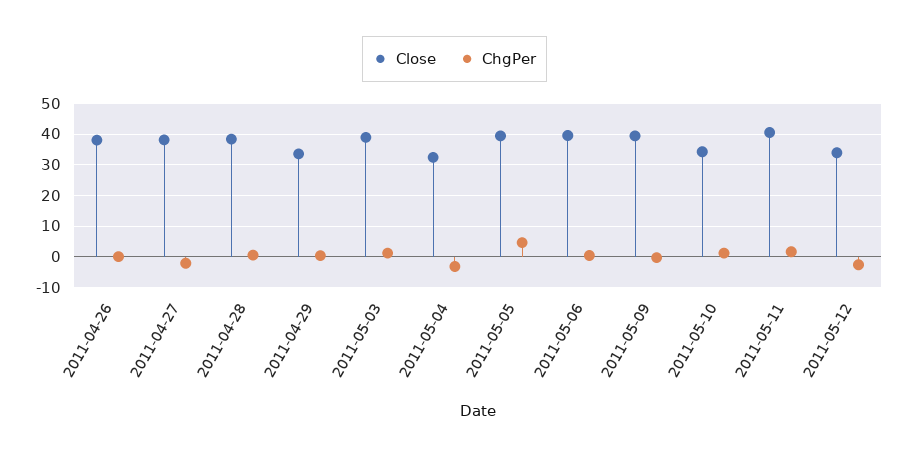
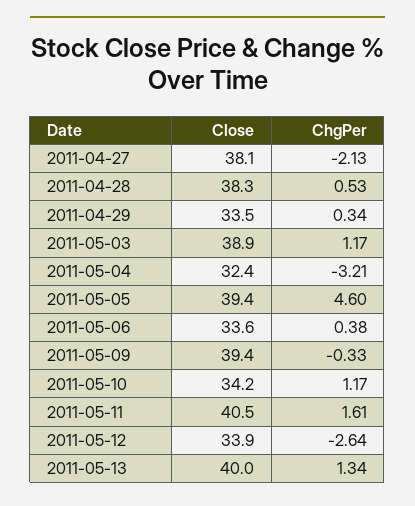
Close, 2011-04-26: 38 -> none
ChgPer, 2011-04-26: 0 -> none
Close, 2011-05-06: 40 -> 33.6
Close, 2011-05-13: none -> 40
ChgPer, 2011-05-13: none -> 1.34

